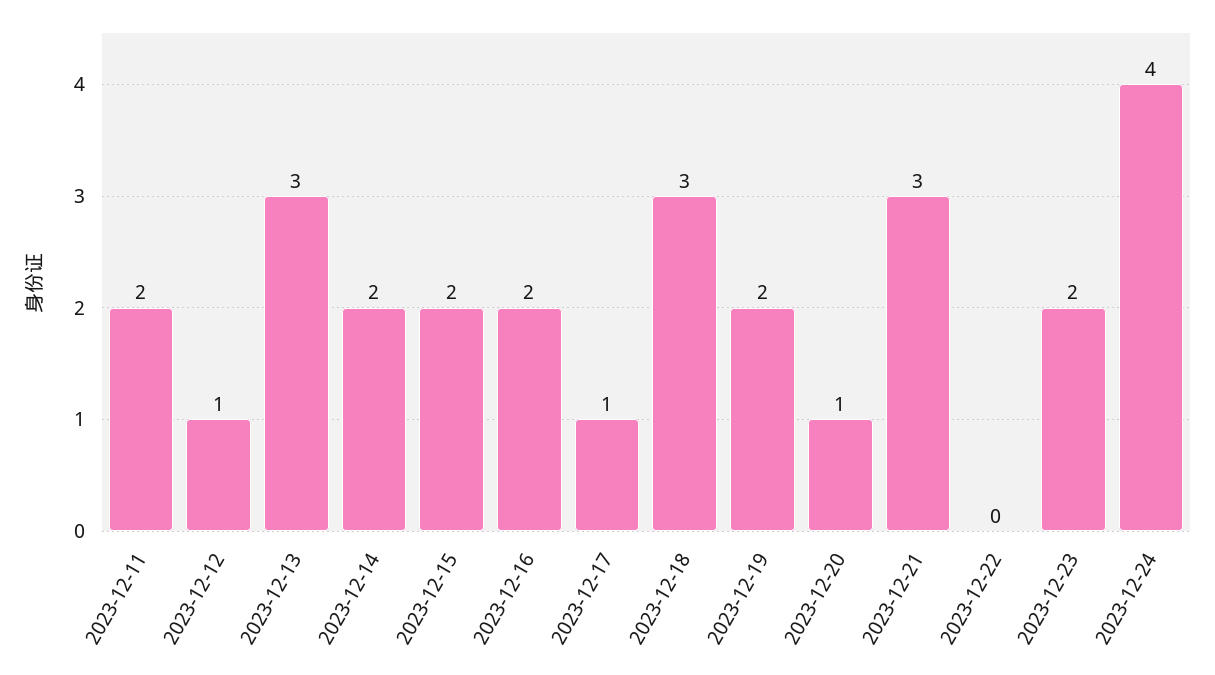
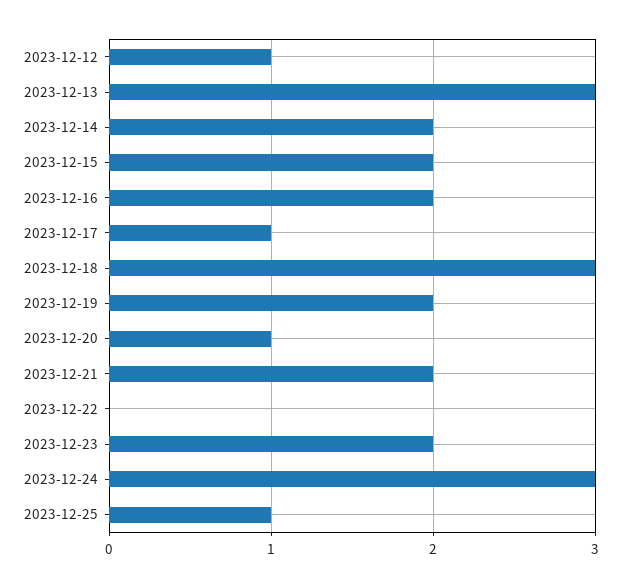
2023-12-11: 2 -> none
2023-12-21: 3 -> 2
2023-12-24: 4 -> 3
2023-12-25: none -> 1

